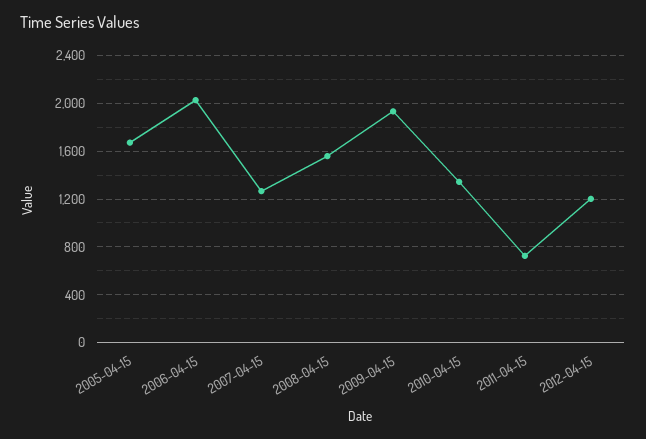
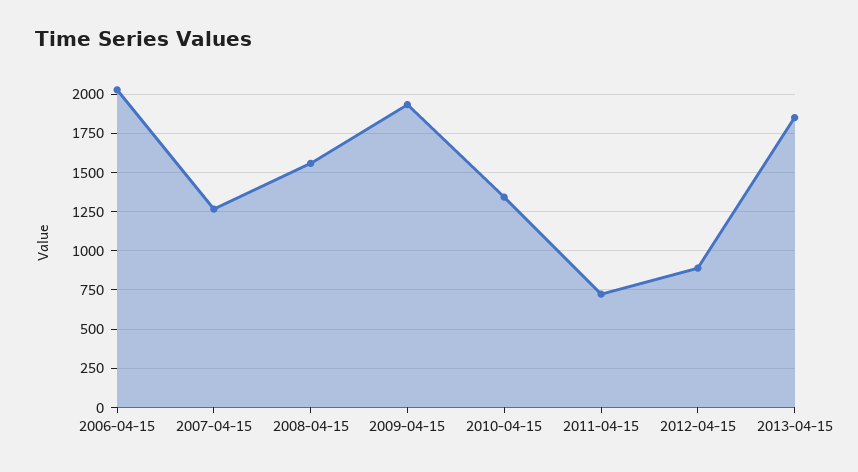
2005-04-15: 1700 -> none
2012-04-15: 1200 -> 900
2013-04-15: none -> 1850

